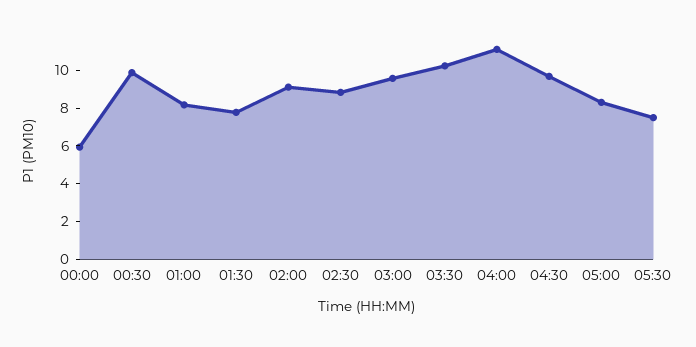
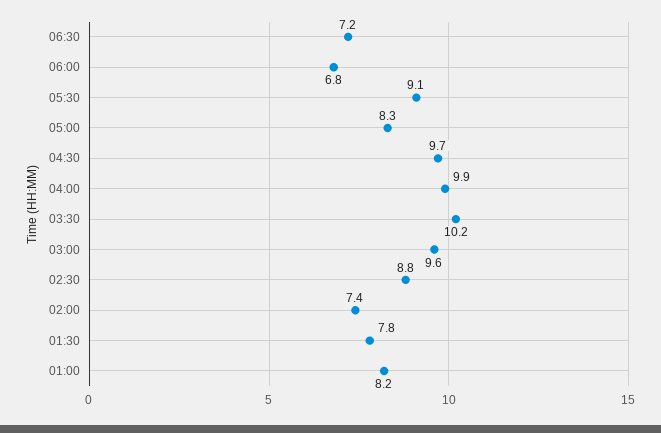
00:00: 6 -> none
00:30: 10 -> none
02:00: 9 -> 7.4
04:00: 11 -> 9.9
05:30: 7.5 -> 9.1
06:30: none -> 7.2
06:00: none -> 6.8

